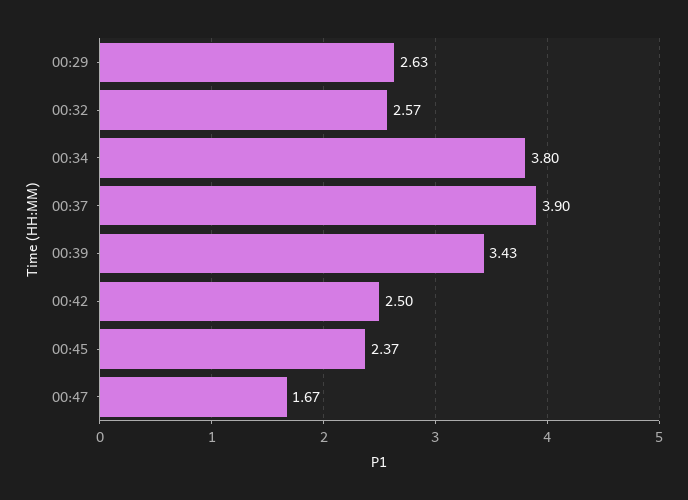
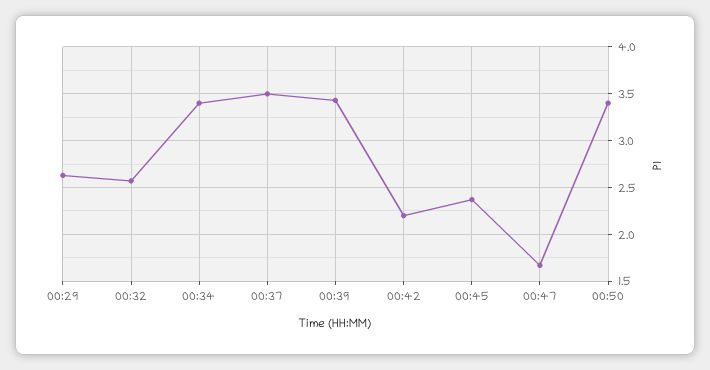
00:34: 3.8 -> 3.4
00:37: 3.9 -> 3.5
00:42: 2.5 -> 2.2
00:50: none -> 3.4

